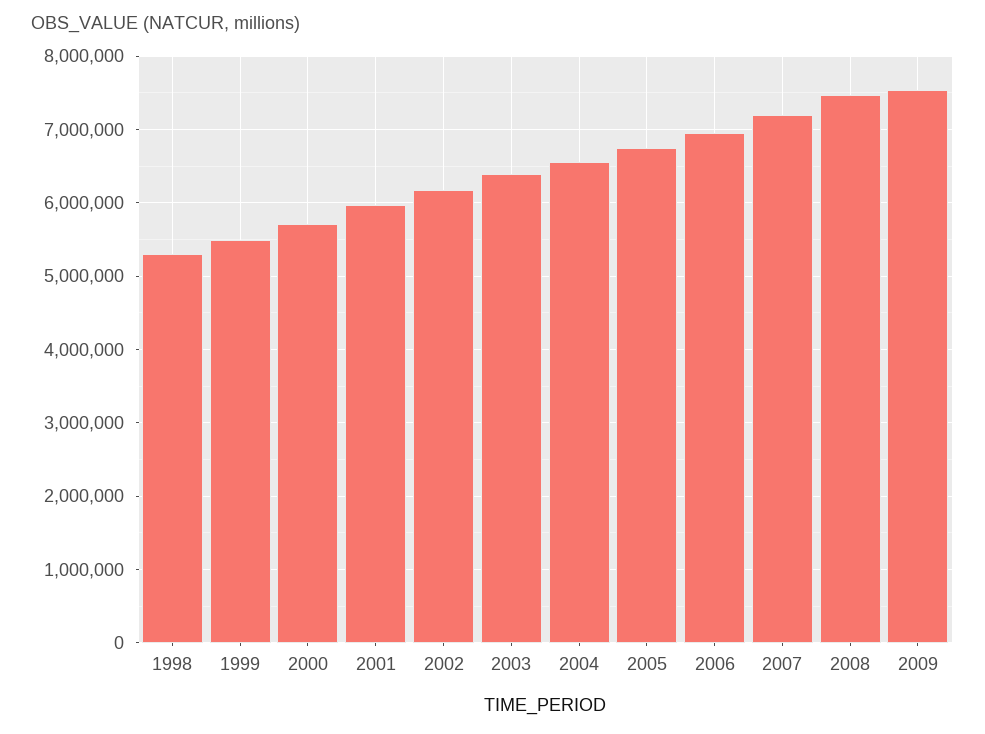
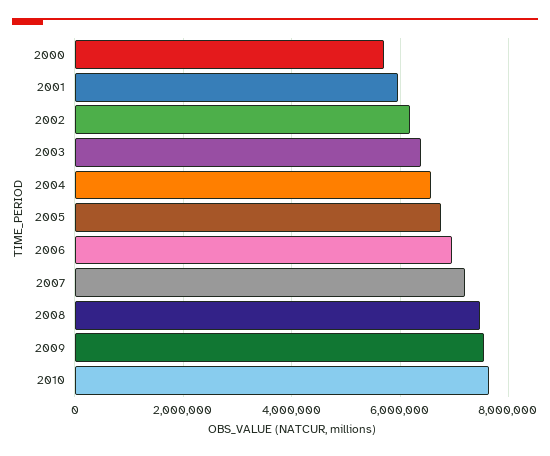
1998: 5300000 -> none
1999: 5500000 -> none
2010: none -> 7600000

